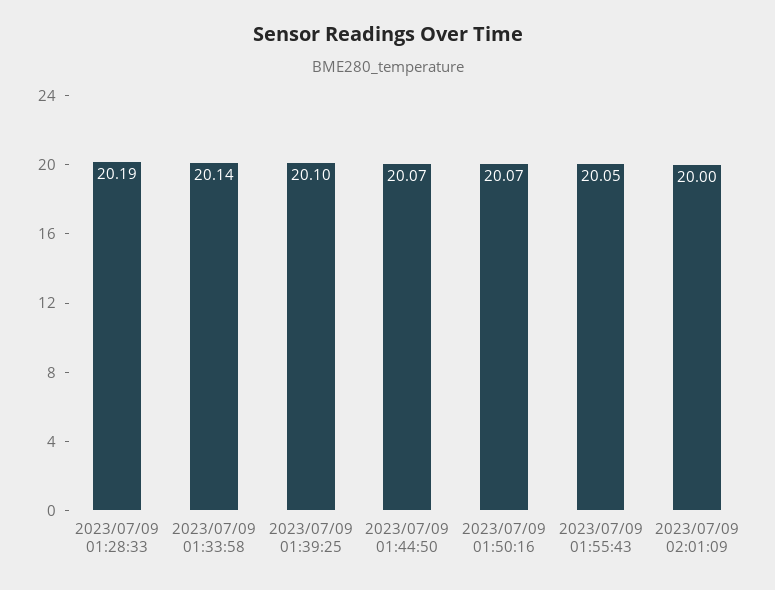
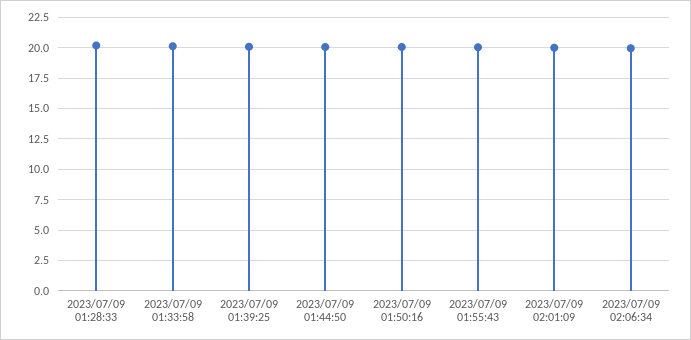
2023/07/09 02:06:34: none -> 20

